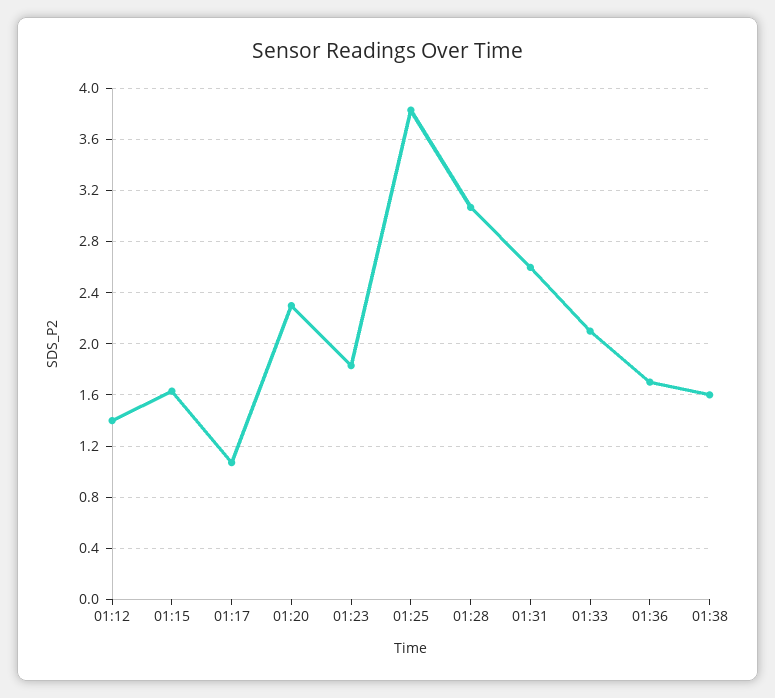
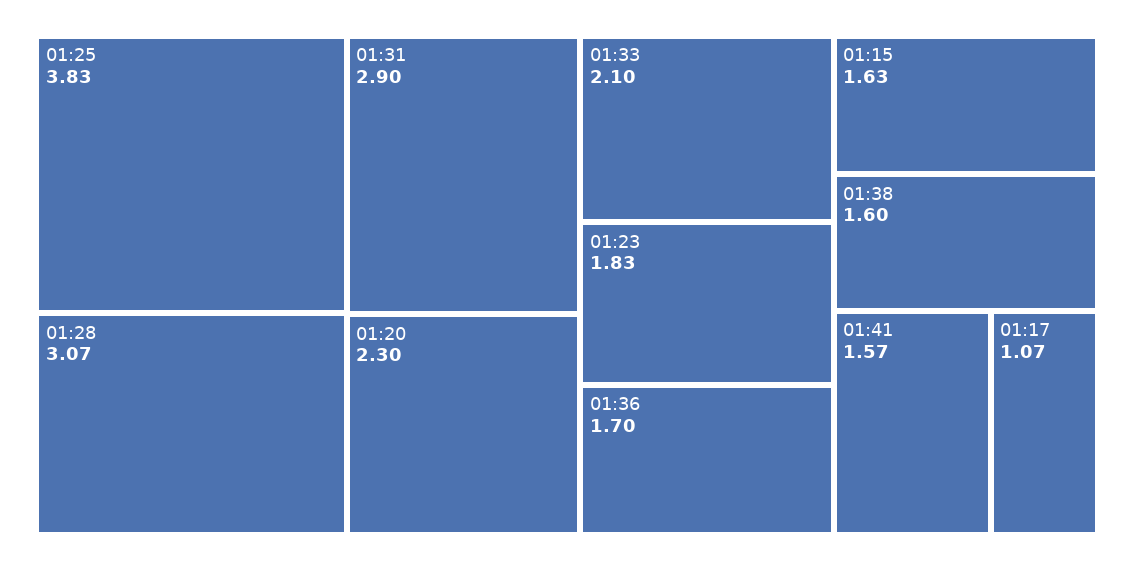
01:12: 1.4 -> none
01:31: 2.6 -> 2.9
01:41: none -> 1.57

